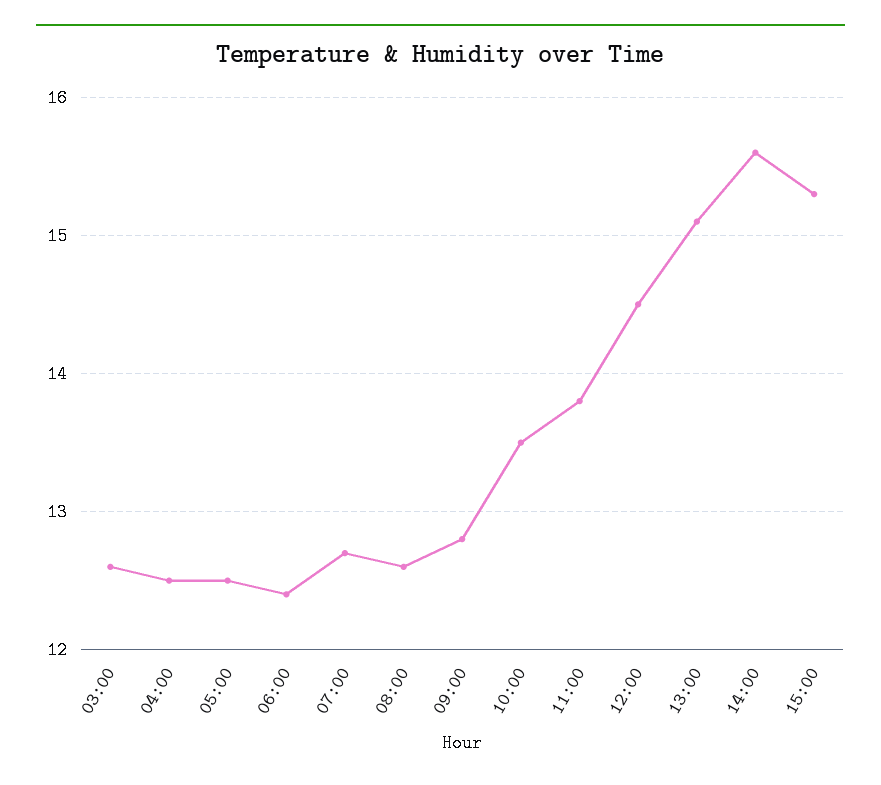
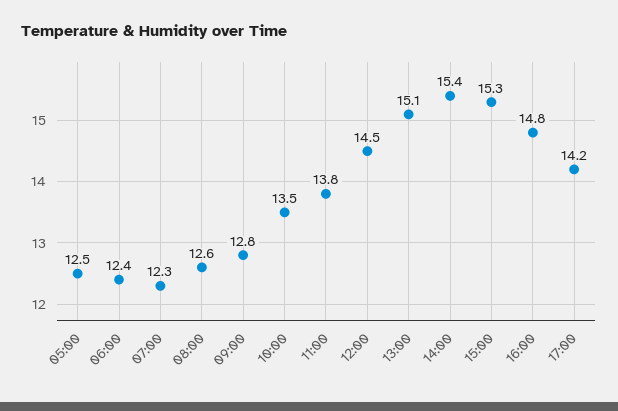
03:00: 12.6 -> none
04:00: 12.5 -> none
07:00: 12.7 -> 12.3
14:00: 15.6 -> 15.4
16:00: none -> 14.8
17:00: none -> 14.2

